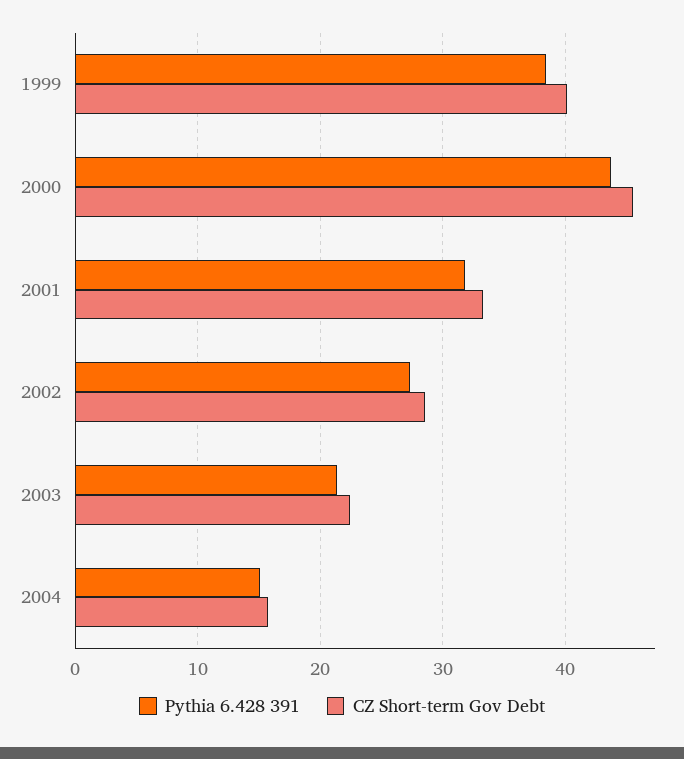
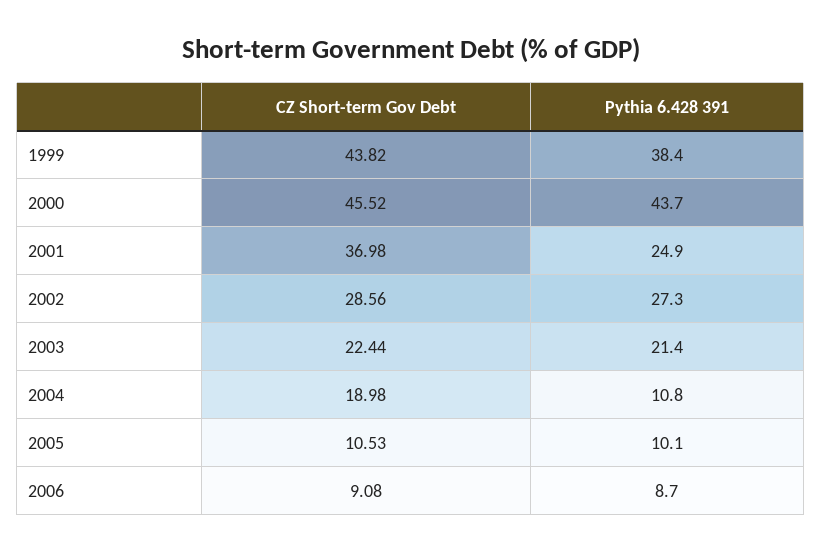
CZ Short-term Gov Debt, 1999: 40 -> 43.82
Pythia 6.428 391, 2001: 32 -> 24.9
CZ Short-term Gov Debt, 2001: 33 -> 36.98
Pythia 6.428 391, 2004: 15 -> 10.8
CZ Short-term Gov Debt, 2004: 16 -> 18.98
CZ Short-term Gov Debt, 2005: none -> 10.53
Pythia 6.428 391, 2005: none -> 10.1
CZ Short-term Gov Debt, 2006: none -> 9.08
Pythia 6.428 391, 2006: none -> 8.7

